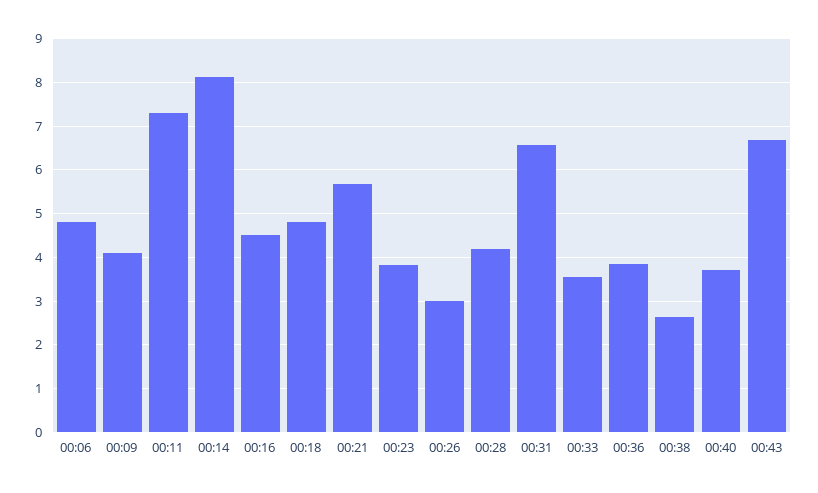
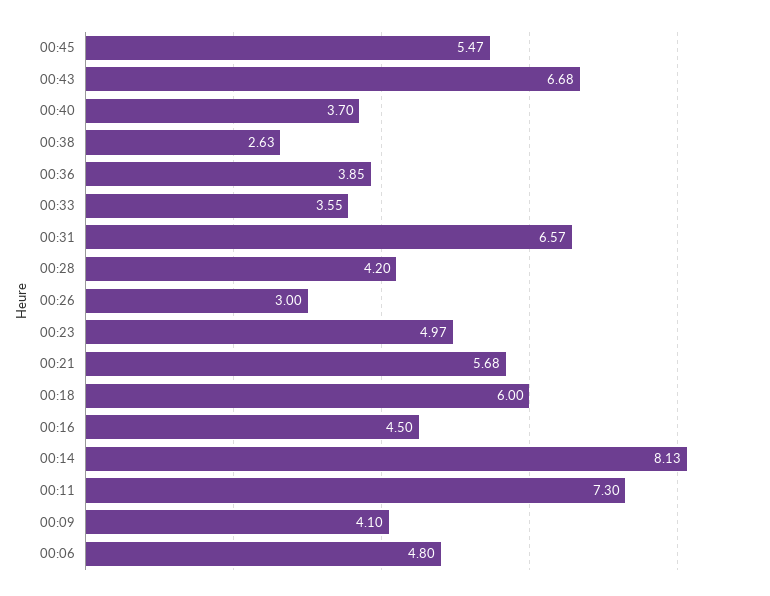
00:18: 4.8 -> 6
00:23: 3.8 -> 4.97
00:45: none -> 5.47

